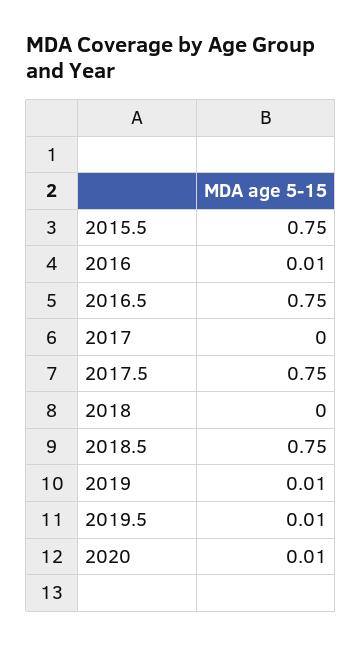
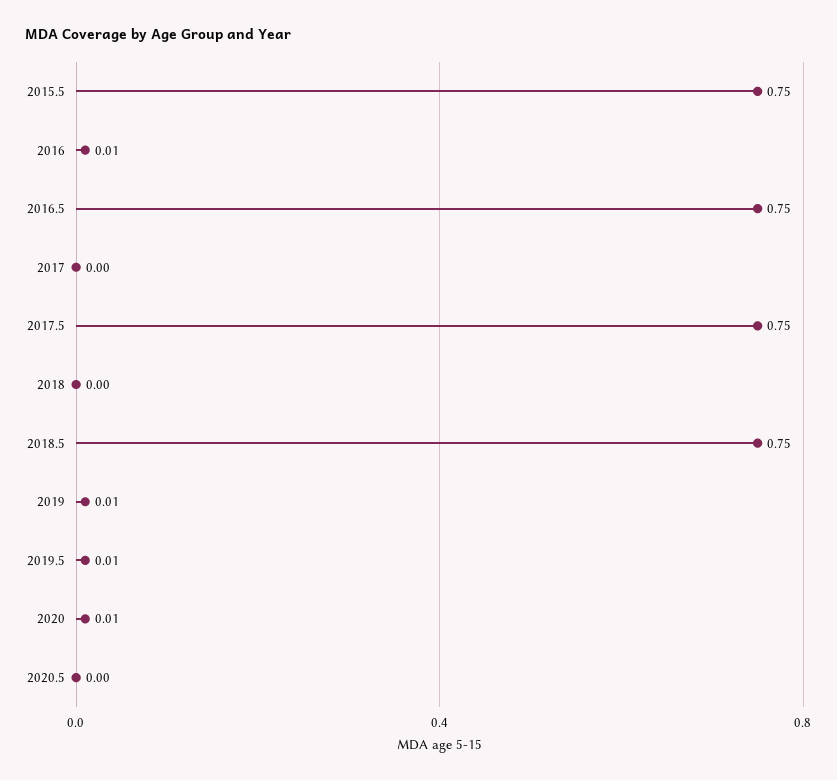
2020.5: none -> 0

